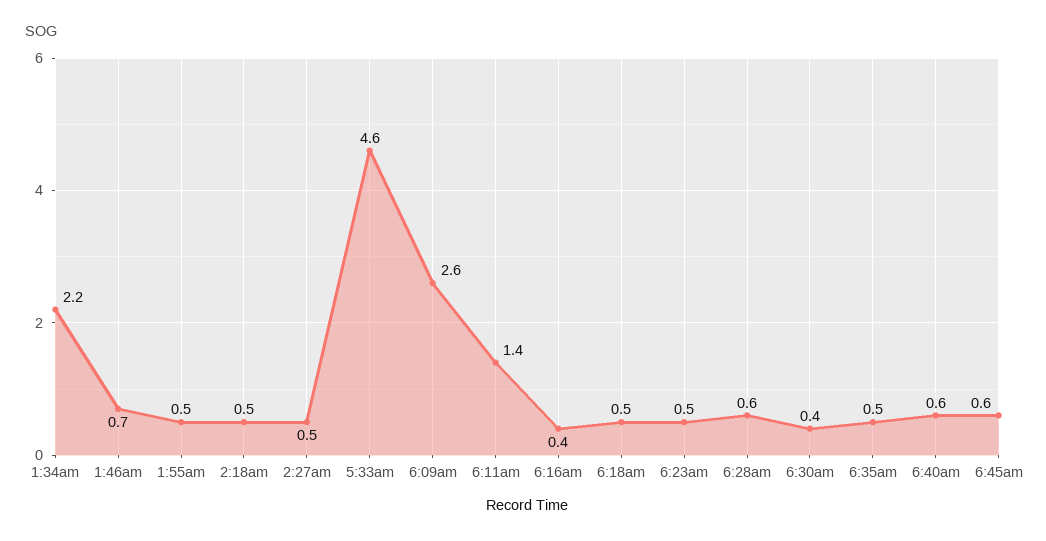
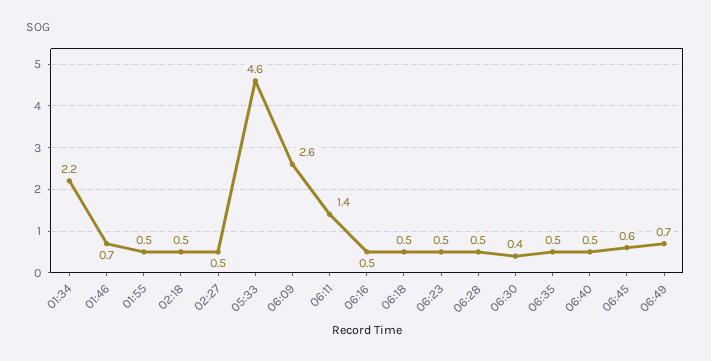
6:16am: 0.4 -> 0.5
6:28am: 0.6 -> 0.5
6:40am: 0.6 -> 0.5
06:49: none -> 0.7

